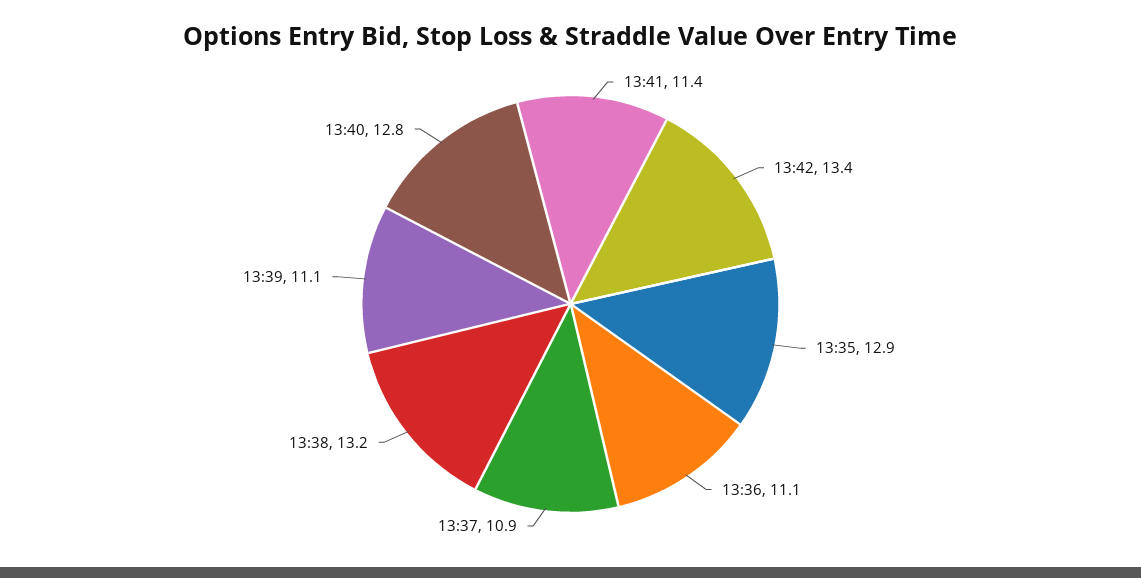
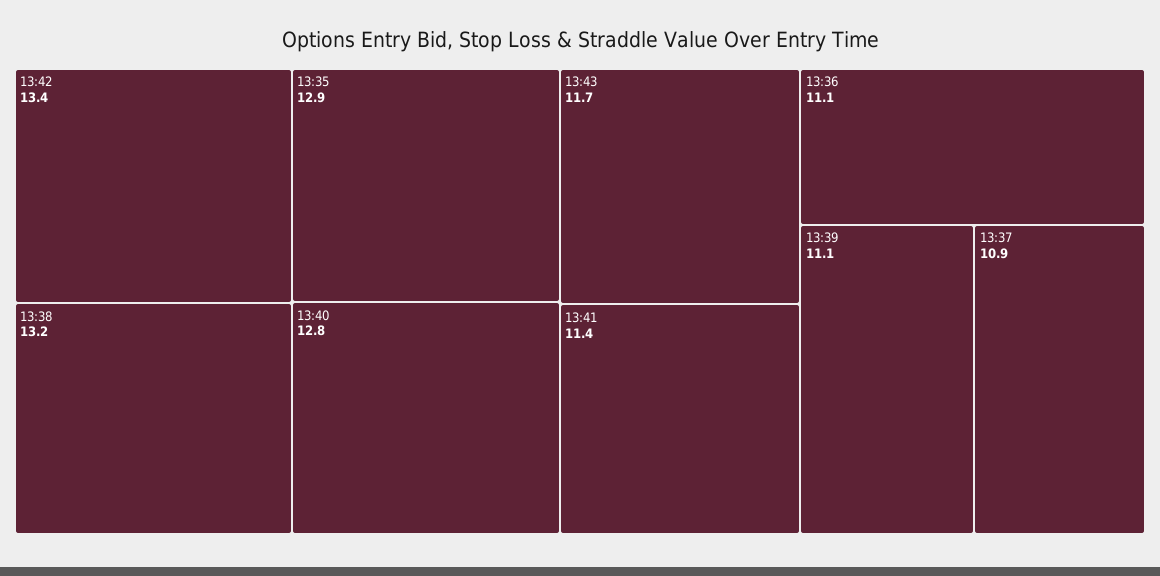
13:43: none -> 11.7

